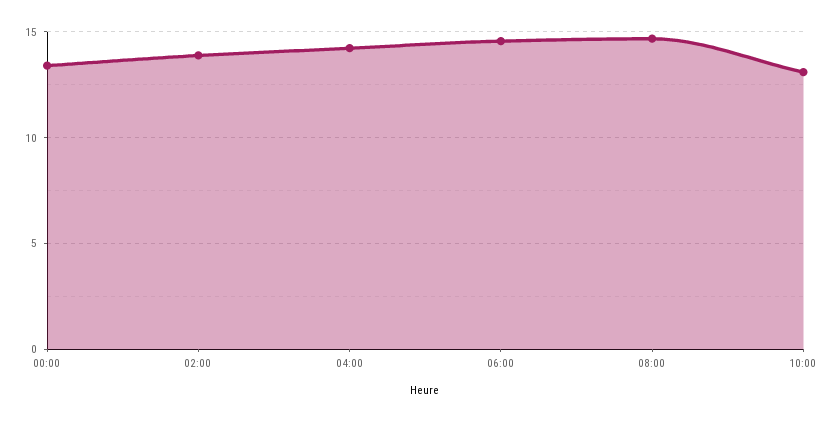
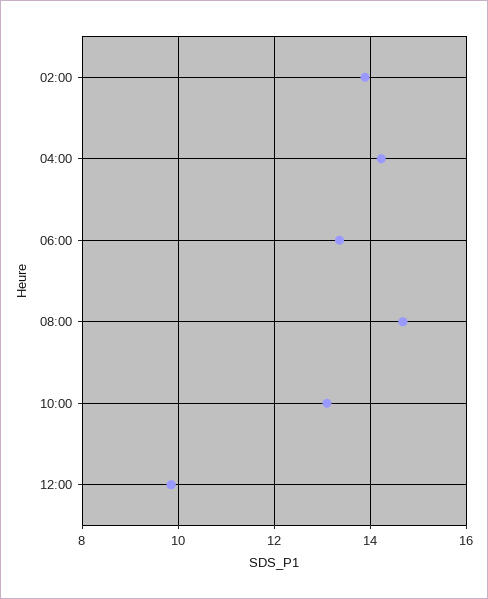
00:00: 13.5 -> none
06:00: 14.5 -> 13.4
12:00: none -> 9.8

